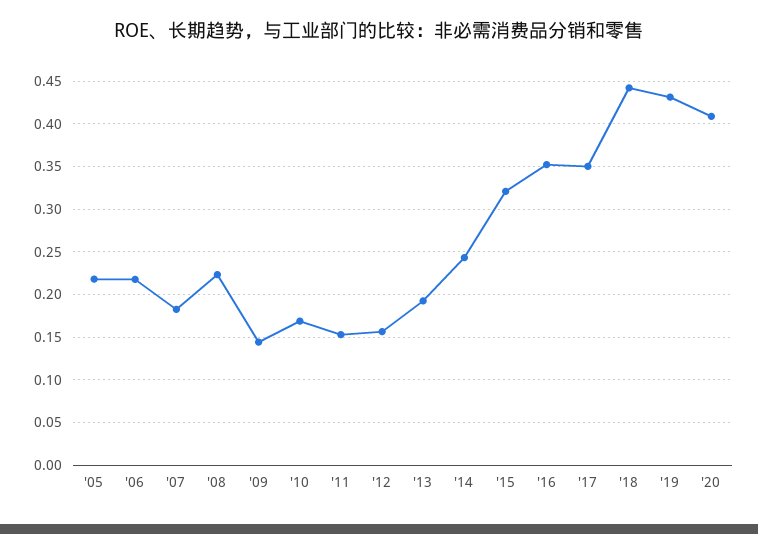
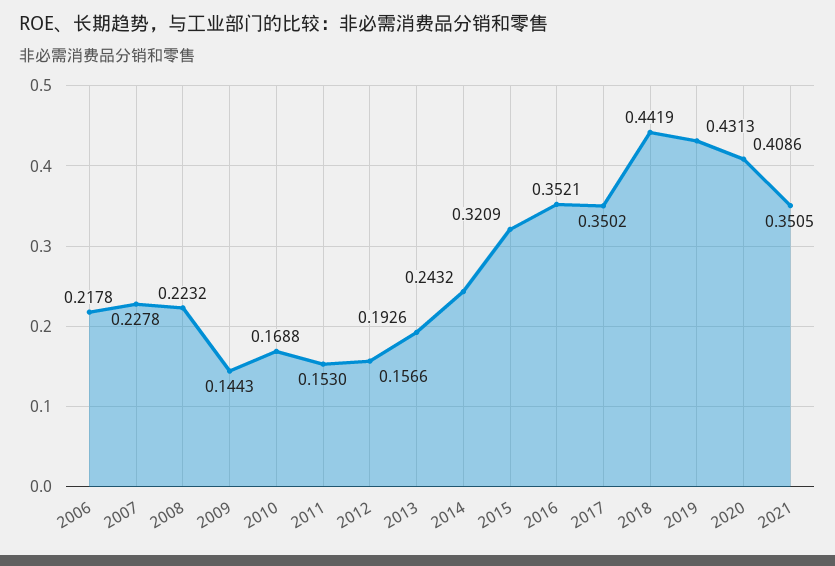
'05: 0.22 -> none
'07: 0.18 -> 0.2278
2021: none -> 0.3505

